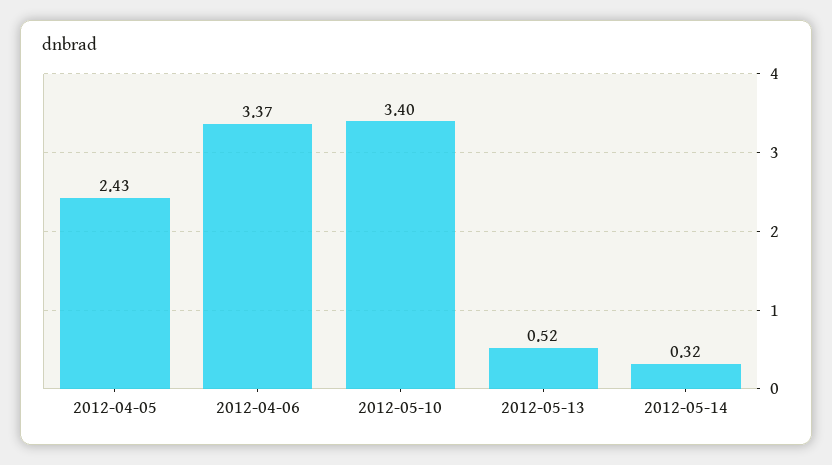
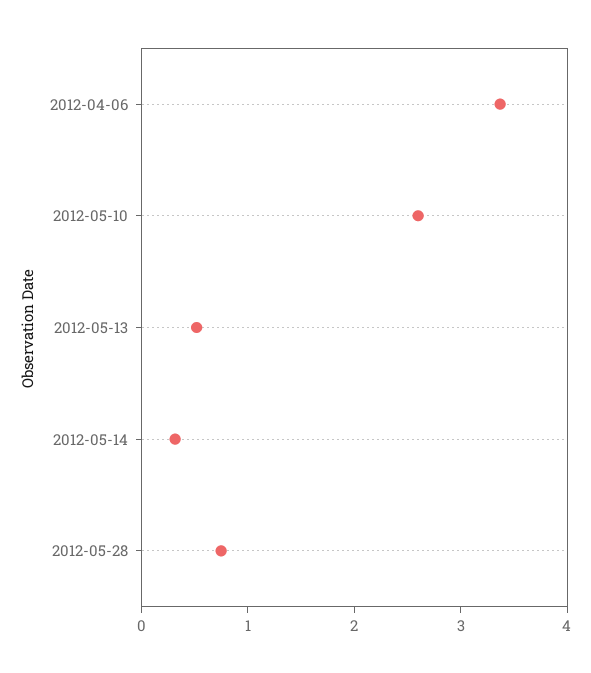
2012-04-05: 2.43 -> none
2012-05-10: 3.4 -> 2.6
2012-05-28: none -> 0.8

